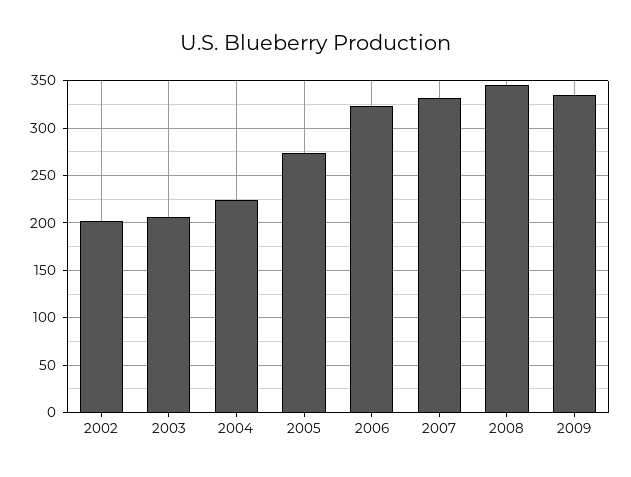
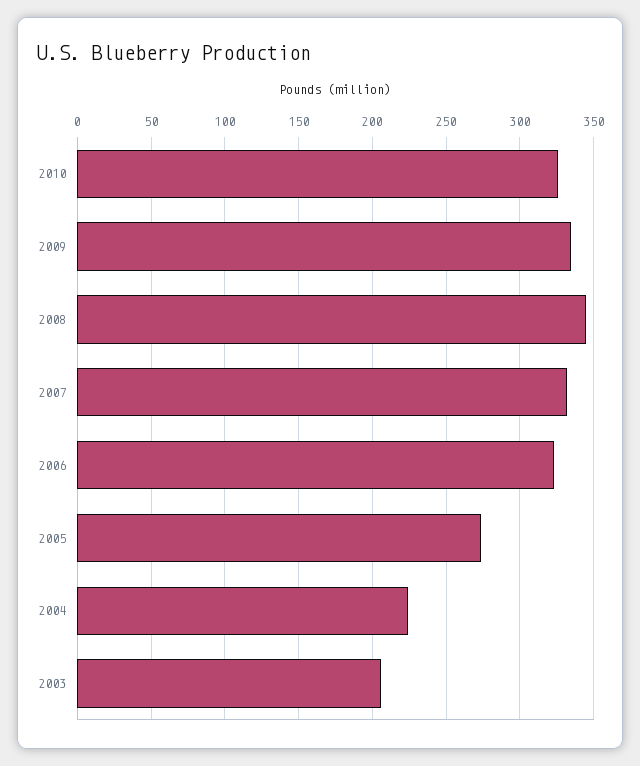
2002: 200 -> none
2010: none -> 325

